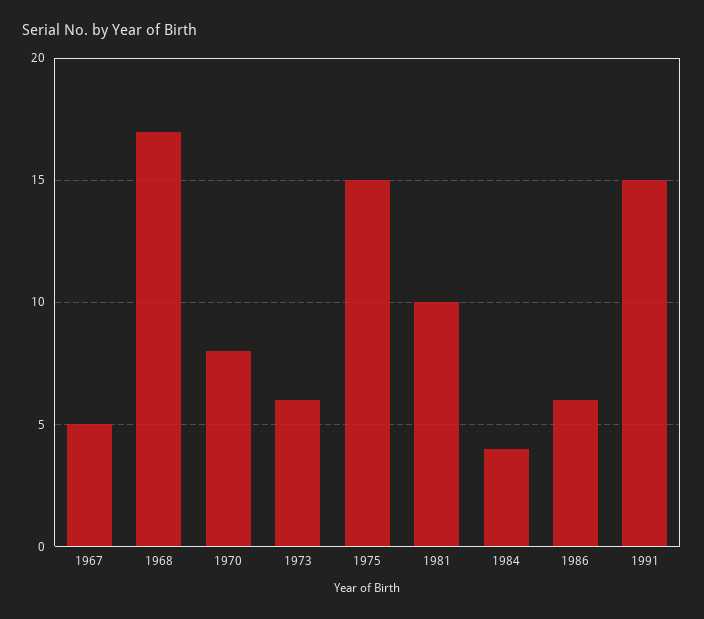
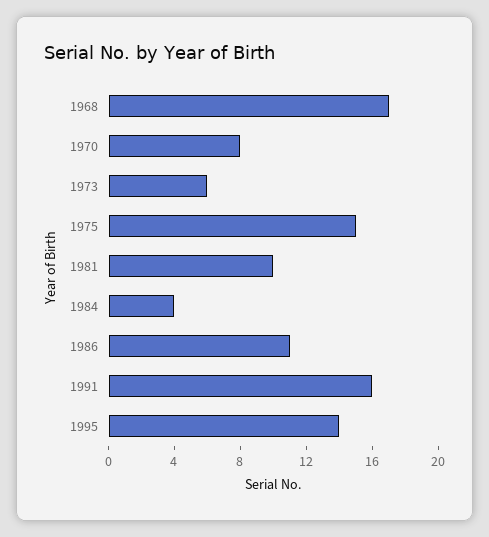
1967: 5 -> none
1986: 6 -> 11
1991: 15 -> 16
1995: none -> 14

